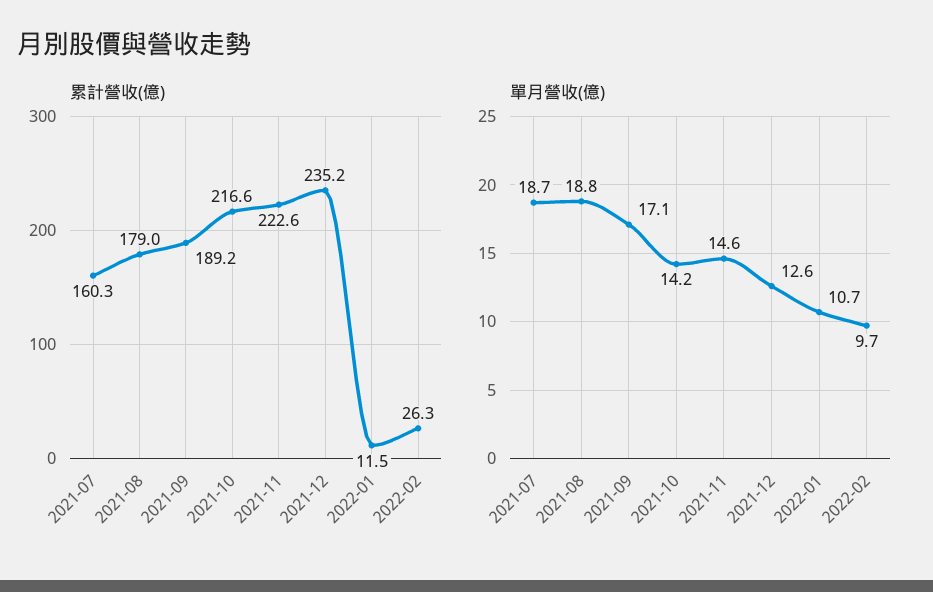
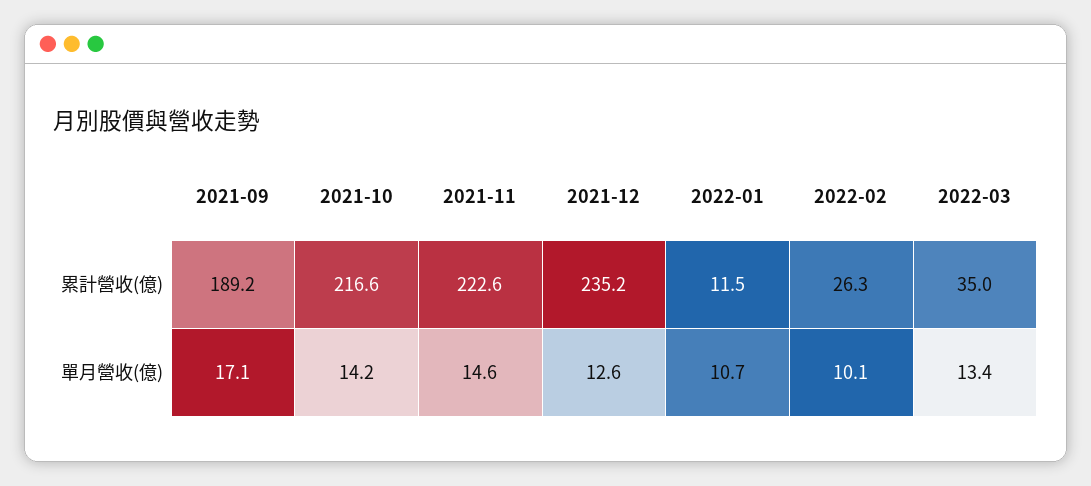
累計營收(億), 2021-07: 160.3 -> none
累計營收(億), 2021-08: 179 -> none
單月營收(億), 2021-07: 18.7 -> none
單月營收(億), 2021-08: 18.8 -> none
單月營收(億), 2022-02: 9.7 -> 10.1
累計營收(億), 2022-03: none -> 35
單月營收(億), 2022-03: none -> 13.4

